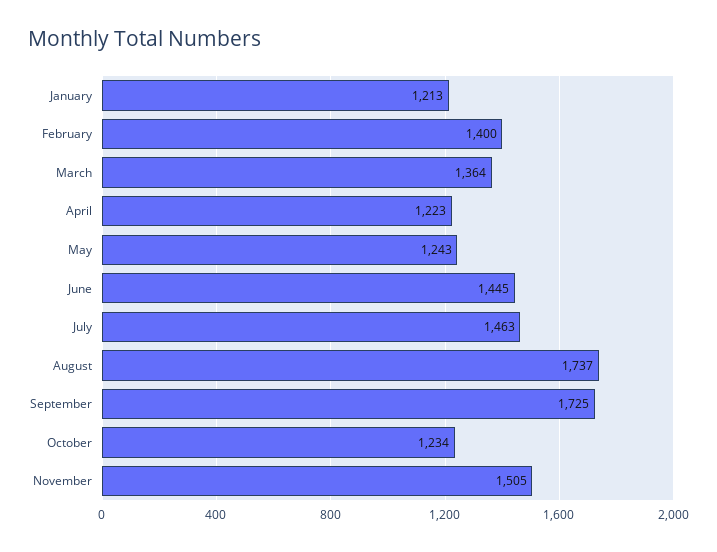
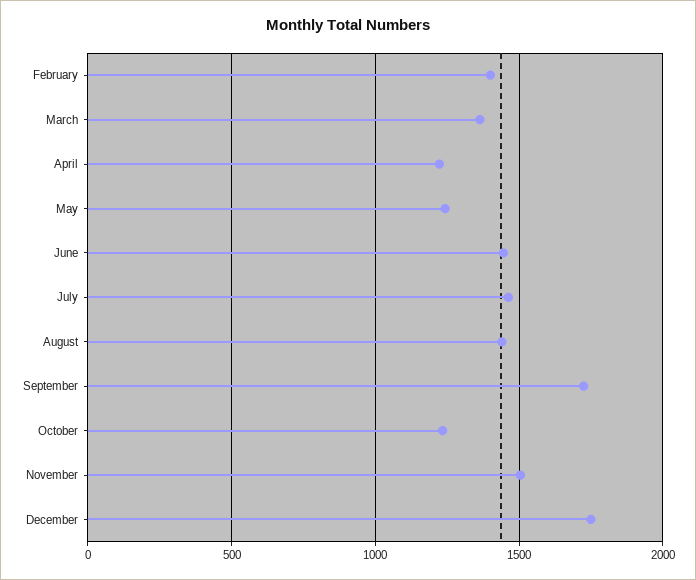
January: 1213 -> none
August: 1737 -> 1450
December: none -> 1750

